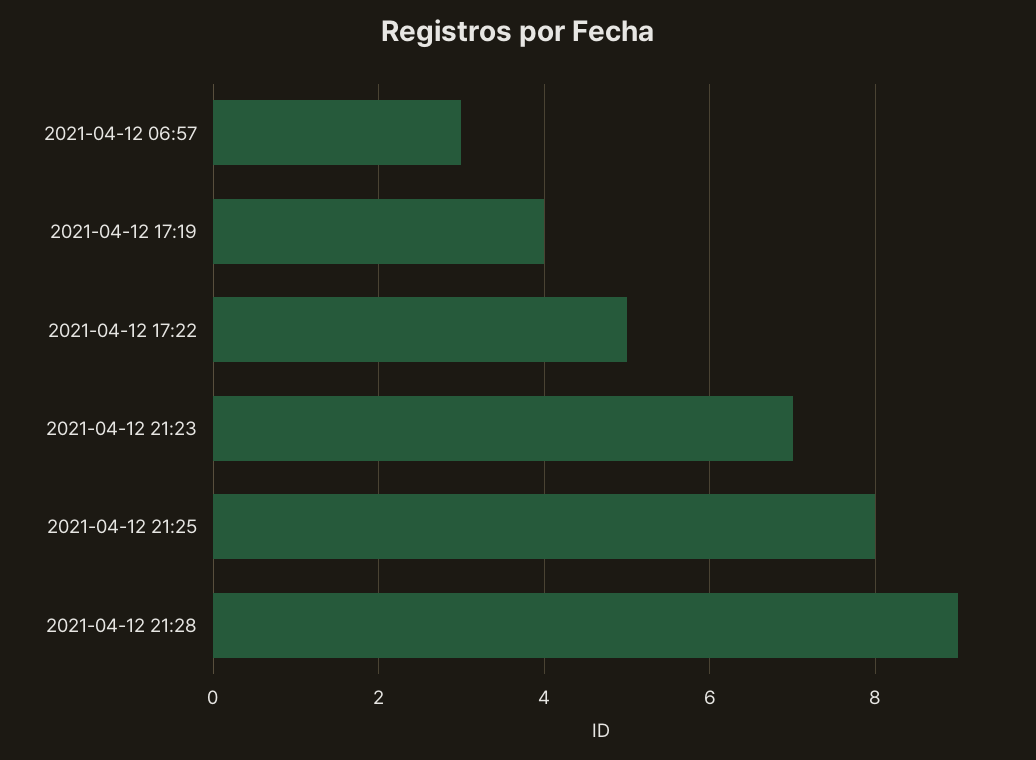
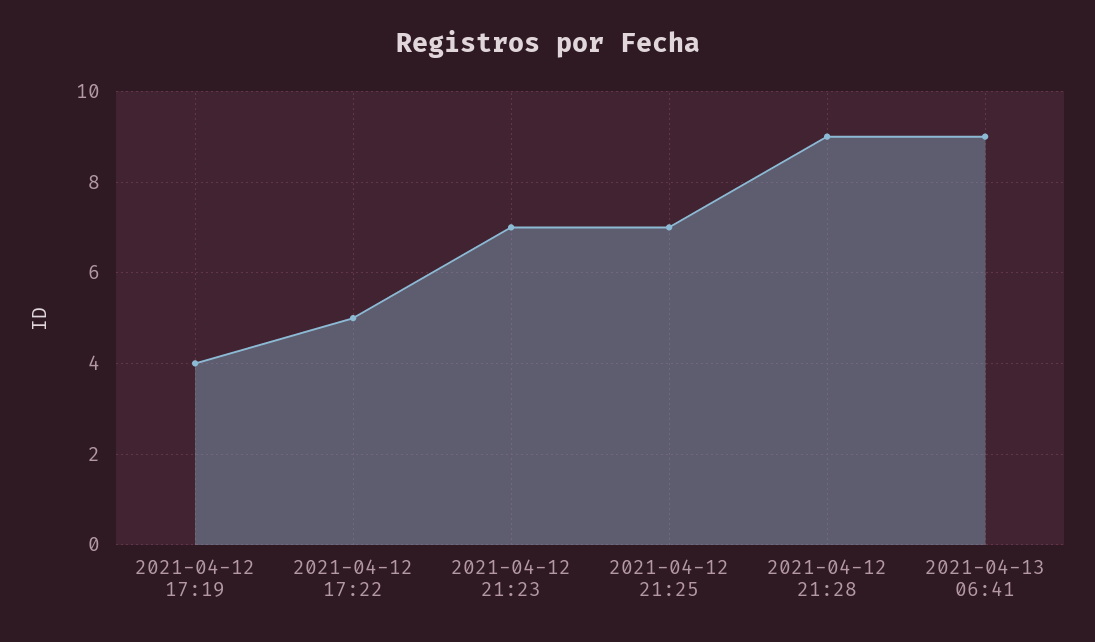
2021-04-12 06:57: 3 -> none
2021-04-12 21:25: 8 -> 7
2021-04-13 06:41: none -> 9

